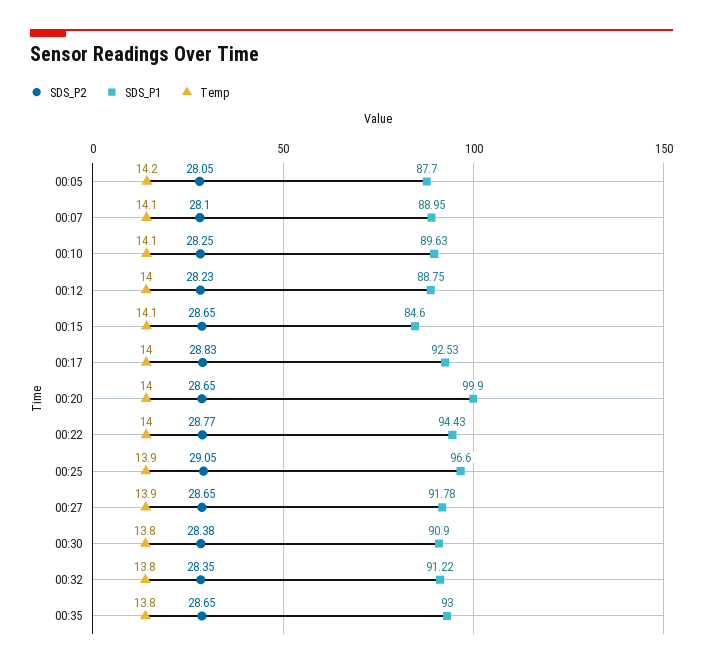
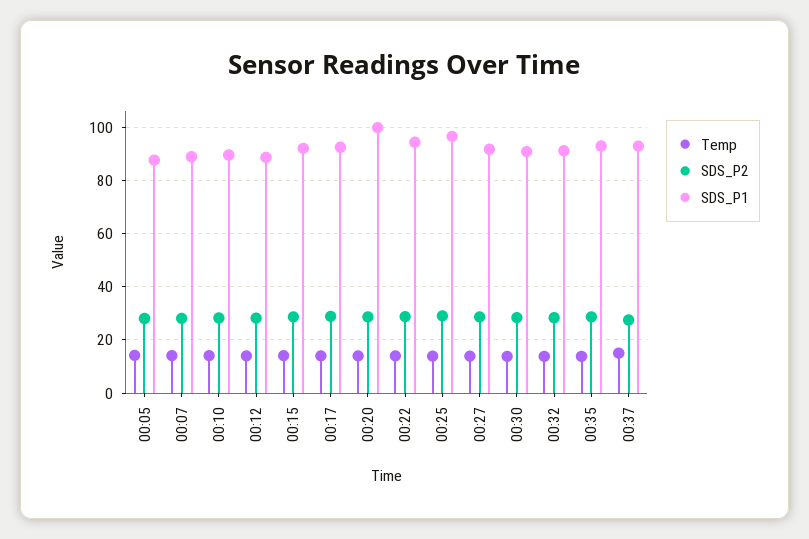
SDS_P1, 00:15: 84.6 -> 92.5
Temp, 00:37: none -> 15
SDS_P2, 00:37: none -> 27.5
SDS_P1, 00:37: none -> 92.5

